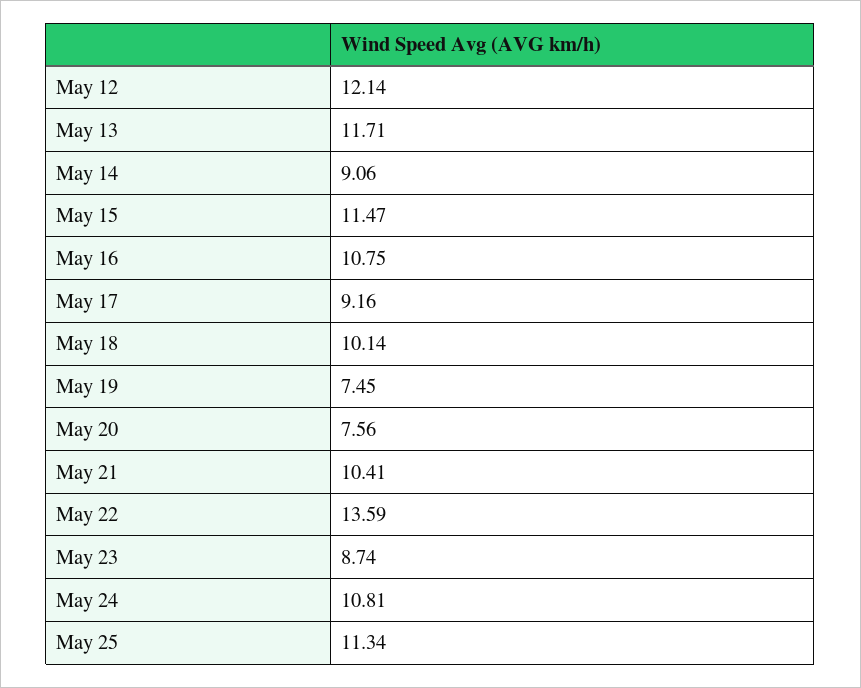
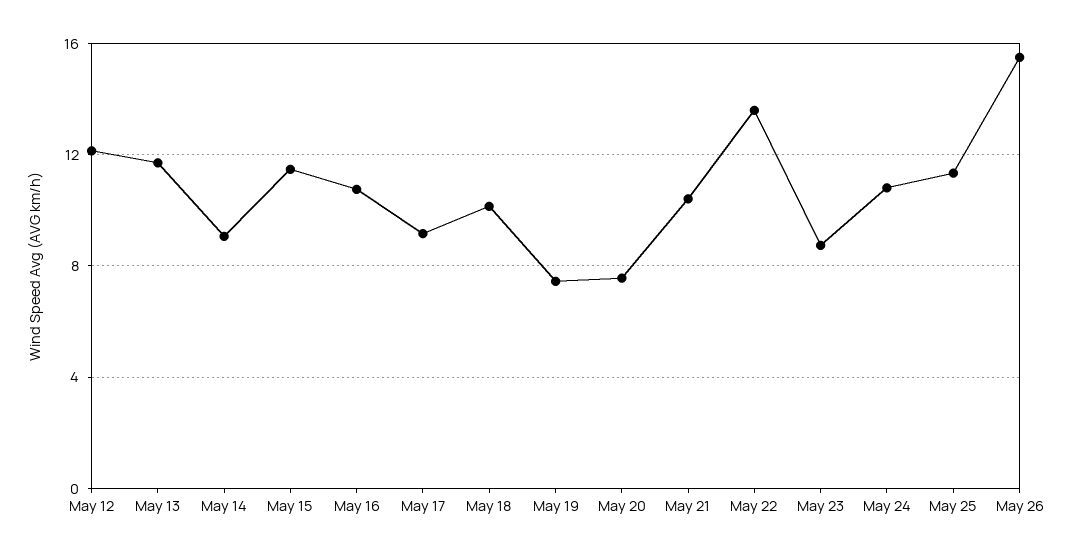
May 26: none -> 15.5

